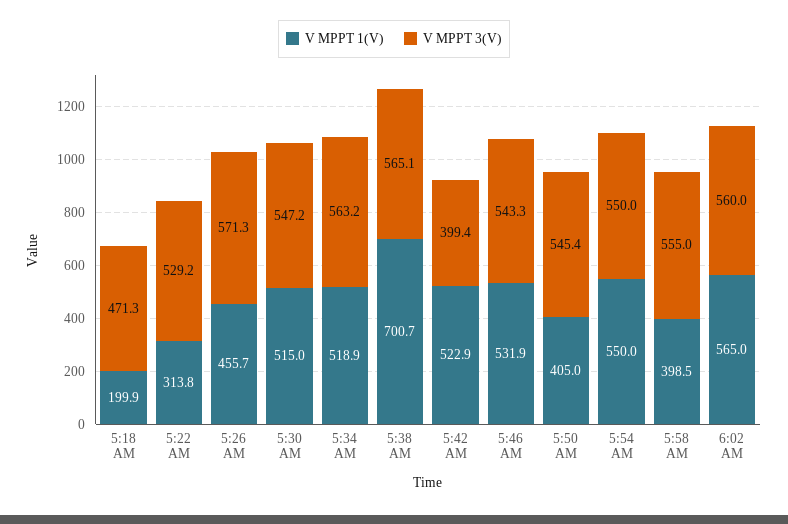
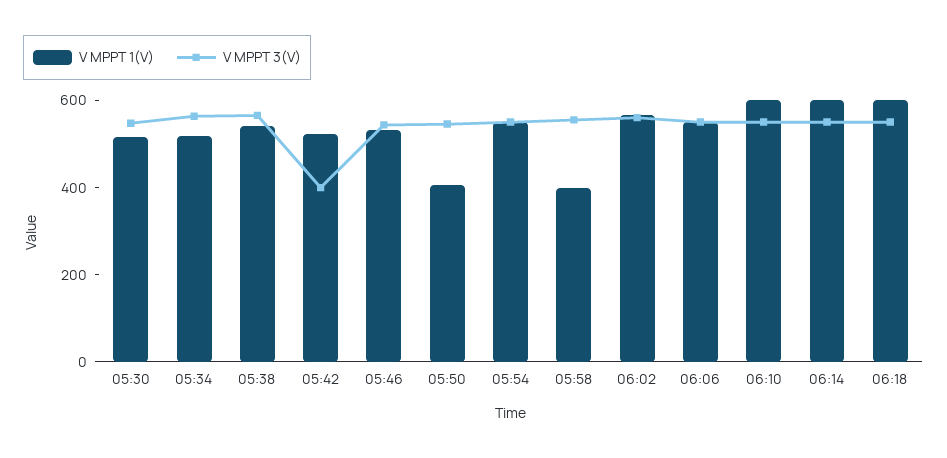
V MPPT 1(V), 5:18 AM: 199.9 -> none
V MPPT 3(V), 5:18 AM: 471.3 -> none
V MPPT 1(V), 5:22 AM: 313.8 -> none
V MPPT 3(V), 5:22 AM: 529.2 -> none
V MPPT 1(V), 5:26 AM: 455.7 -> none
V MPPT 3(V), 5:26 AM: 571.3 -> none
V MPPT 1(V), 5:38 AM: 700.7 -> 550
V MPPT 1(V), 06:06: none -> 550
V MPPT 3(V), 06:06: none -> 550
V MPPT 1(V), 06:10: none -> 600
V MPPT 3(V), 06:10: none -> 550
V MPPT 1(V), 06:14: none -> 600
V MPPT 3(V), 06:14: none -> 550
V MPPT 1(V), 06:18: none -> 600
V MPPT 3(V), 06:18: none -> 550

